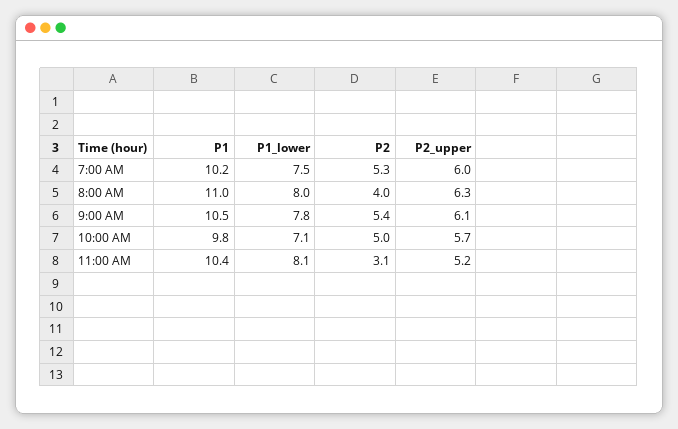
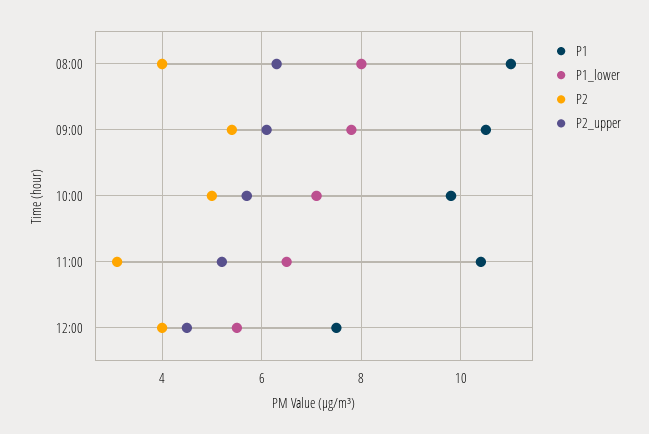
P1, 7:00 AM: 10.2 -> none
P1_lower, 7:00 AM: 7.5 -> none
P2, 7:00 AM: 5.3 -> none
P2_upper, 7:00 AM: 6 -> none
P1_lower, 11:00 AM: 8.1 -> 6.5
P1, 12:00: none -> 7.5
P1_lower, 12:00: none -> 5.5
P2, 12:00: none -> 4
P2_upper, 12:00: none -> 4.5

